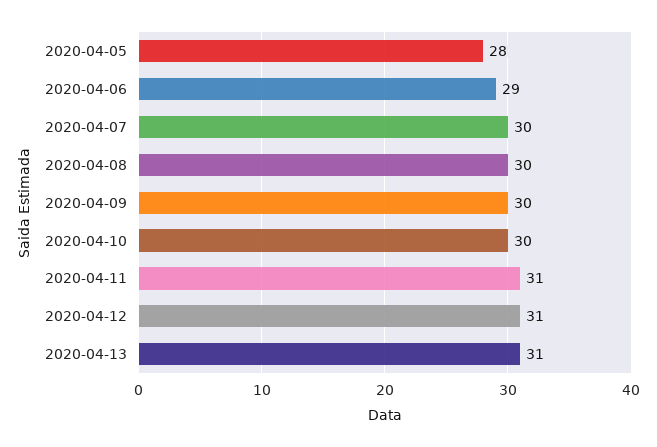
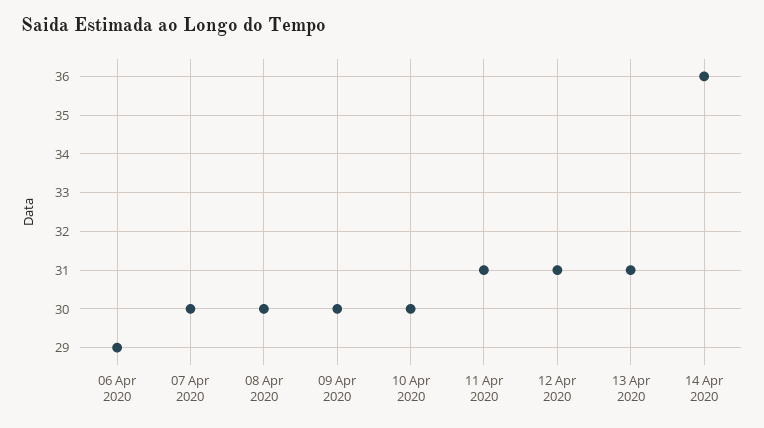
2020-04-05: 28 -> none
14 Apr 2020: none -> 36

